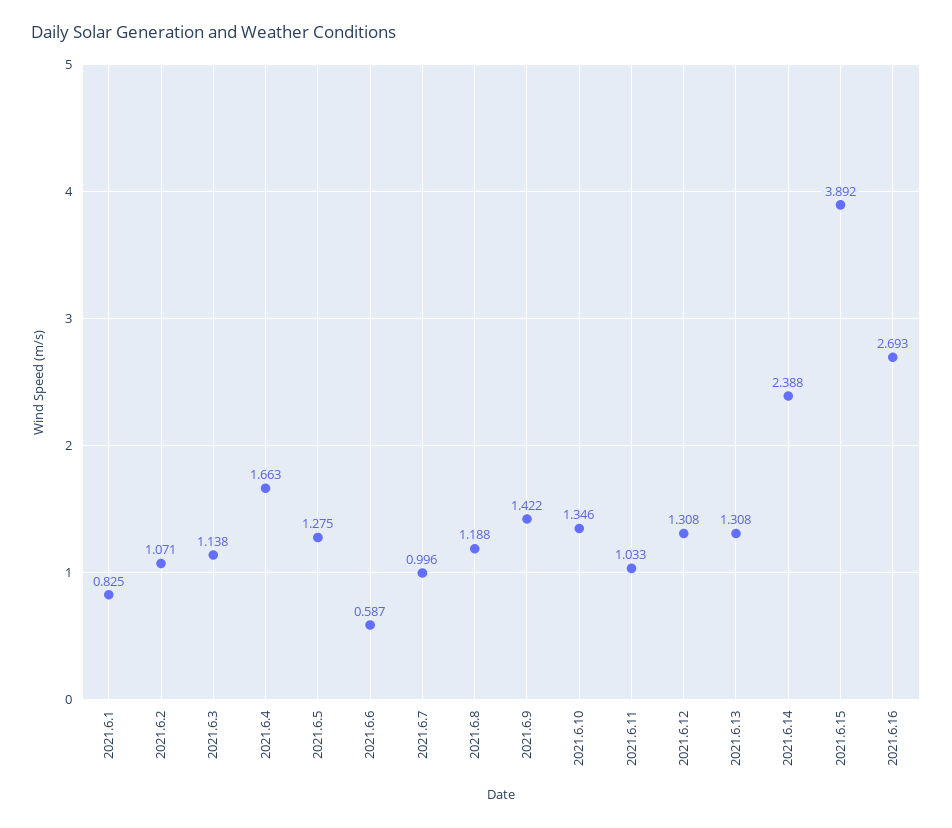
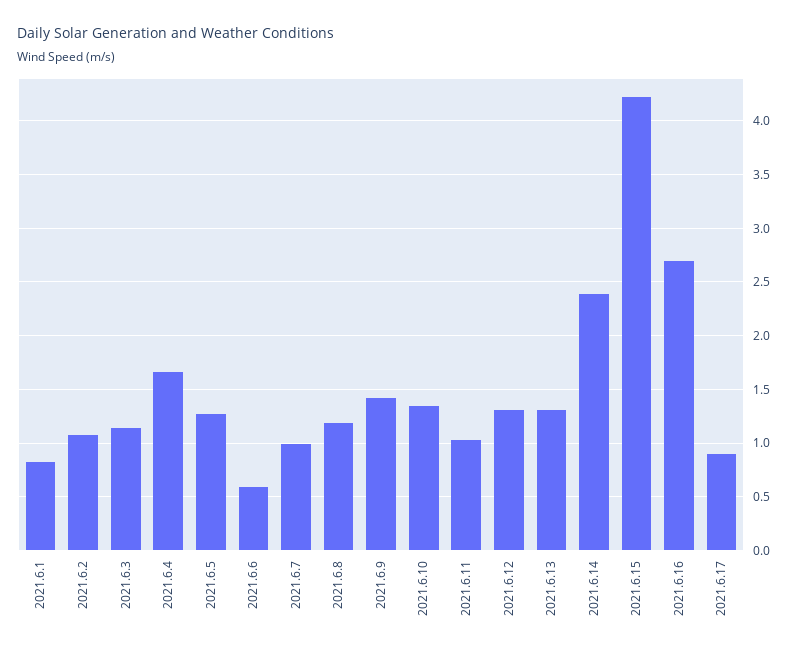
2021.6.15: 3.892 -> 4.2
2021.6.17: none -> 0.9

